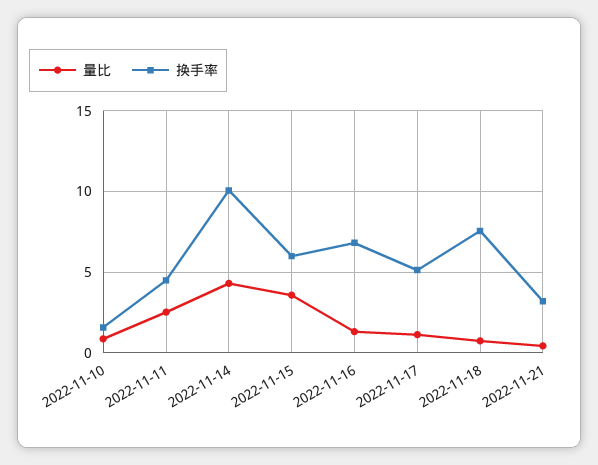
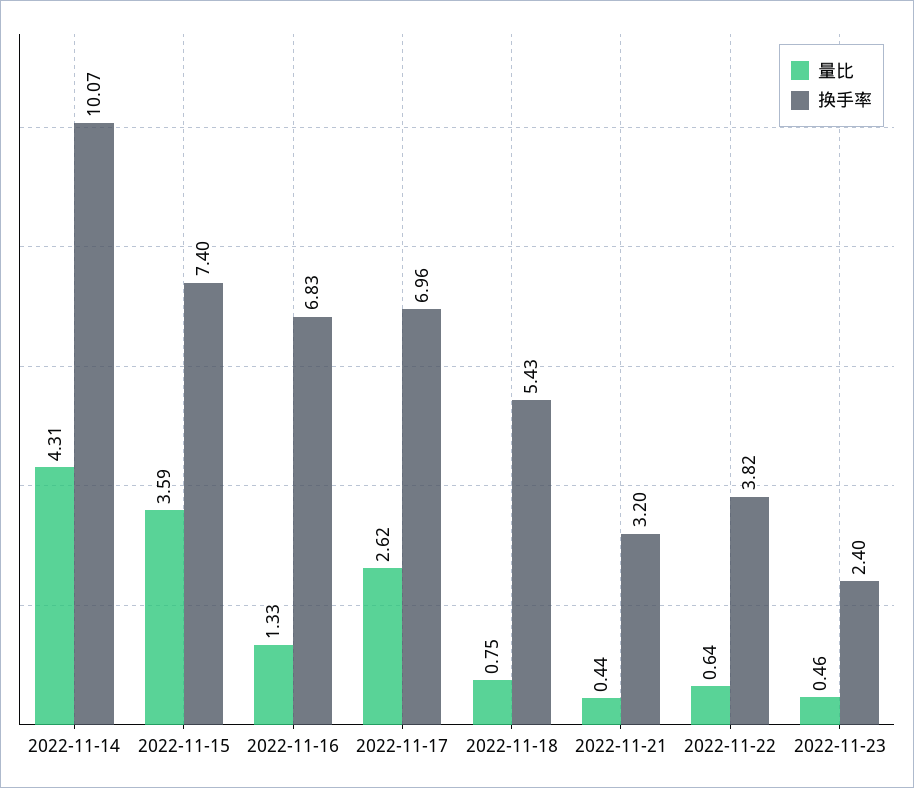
量比, 2022-11-10: 1 -> none
换手率, 2022-11-10: 1.5 -> none
量比, 2022-11-11: 2.5 -> none
换手率, 2022-11-11: 4.5 -> none
换手率, 2022-11-15: 6 -> 7.4
量比, 2022-11-17: 1 -> 2.62
换手率, 2022-11-17: 5 -> 6.96
换手率, 2022-11-18: 7.5 -> 5.43
量比, 2022-11-22: none -> 0.64
换手率, 2022-11-22: none -> 3.82
量比, 2022-11-23: none -> 0.46
换手率, 2022-11-23: none -> 2.4

